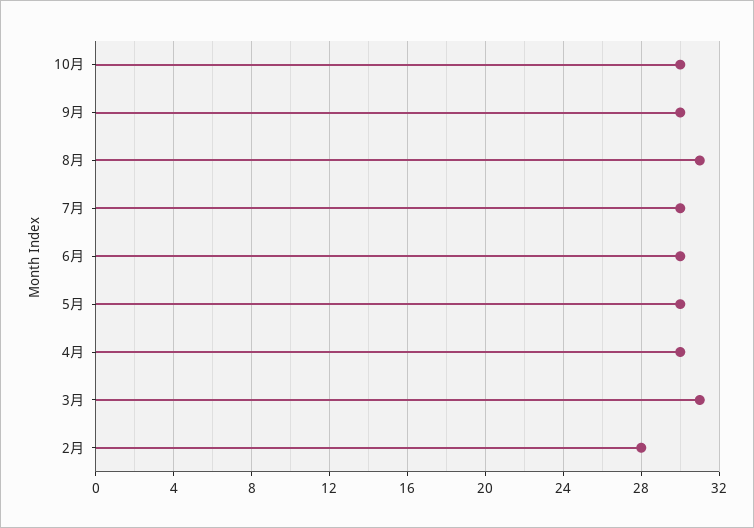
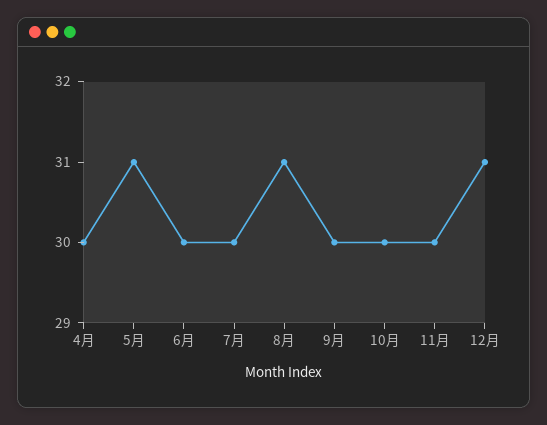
5月: 30 -> 31
3月: 31 -> none
2月: 28 -> none
11月: none -> 30
12月: none -> 31

